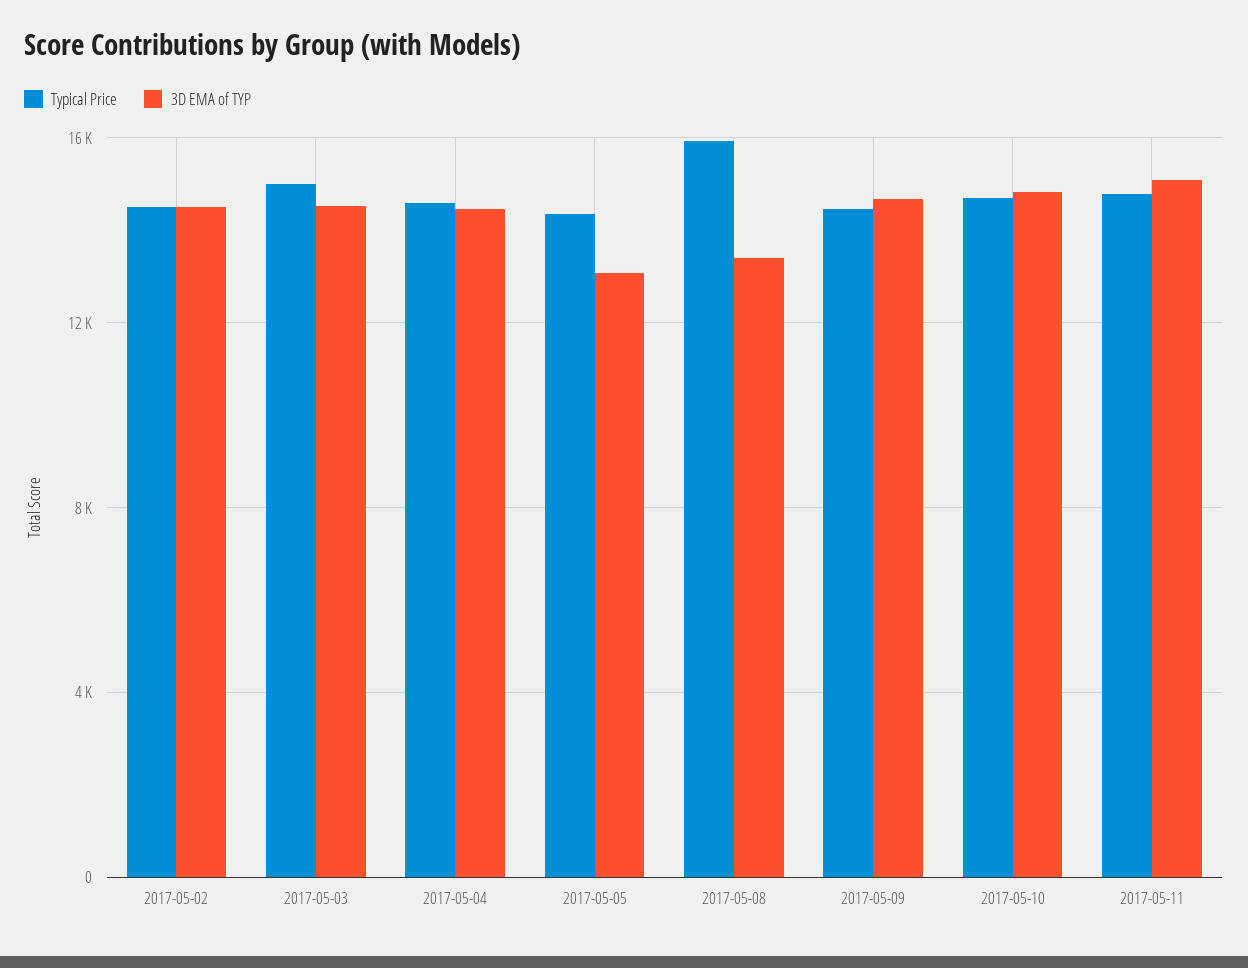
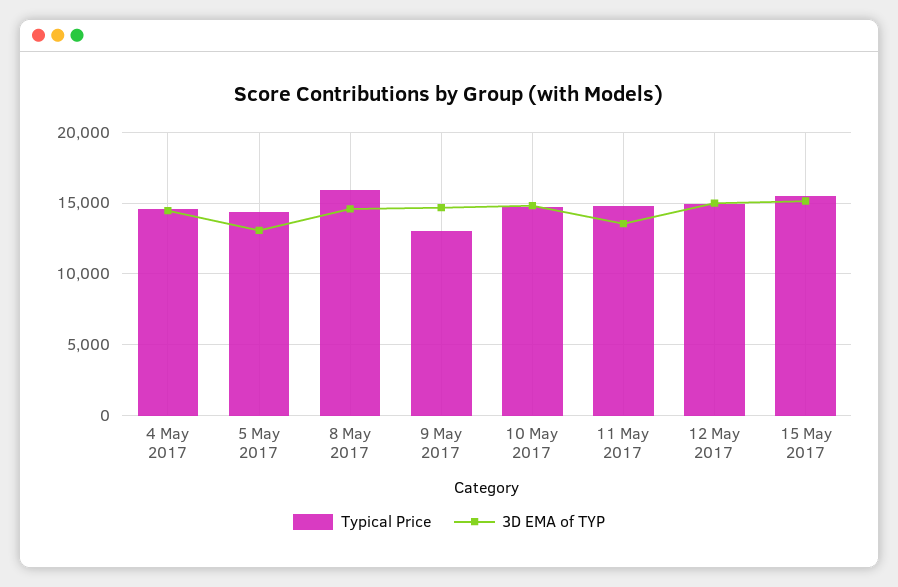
Typical Price, 2017-05-02: 14500 -> none
3D EMA of TYP, 2017-05-02: 14500 -> none
Typical Price, 2017-05-03: 15000 -> none
3D EMA of TYP, 2017-05-03: 14500 -> none
3D EMA of TYP, 2017-05-08: 13500 -> 14500
Typical Price, 2017-05-09: 14500 -> 13000
3D EMA of TYP, 2017-05-11: 15000 -> 13500
Typical Price, 12 May 2017: none -> 15000
3D EMA of TYP, 12 May 2017: none -> 15000
Typical Price, 15 May 2017: none -> 15500
3D EMA of TYP, 15 May 2017: none -> 15000

